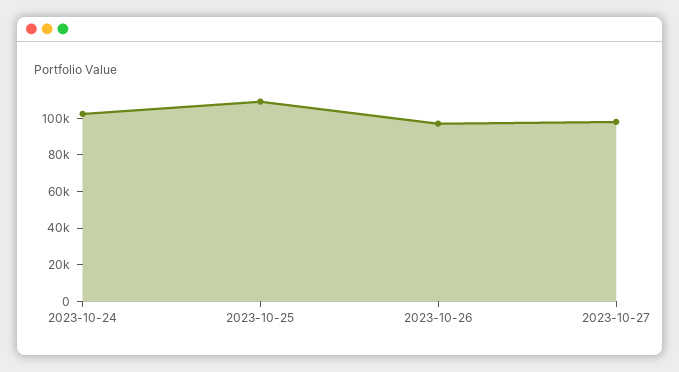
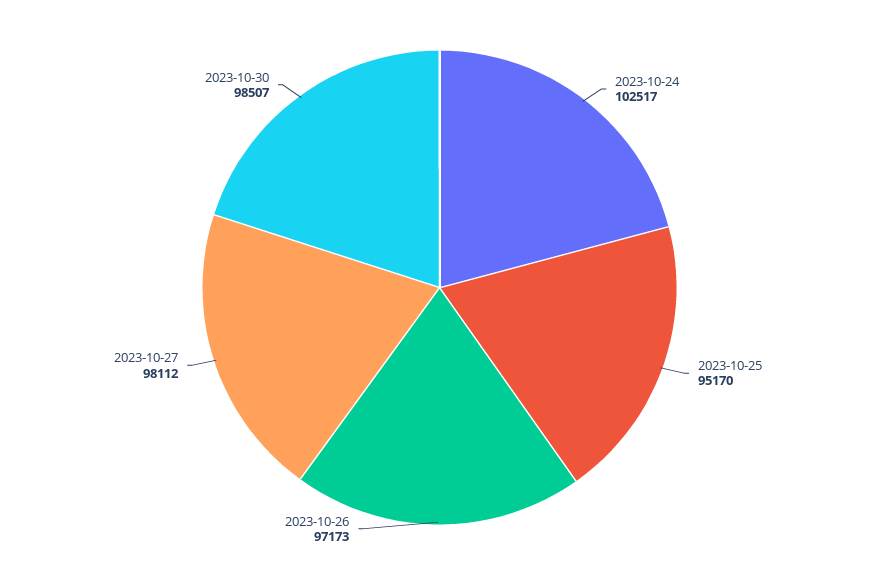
2023-10-25: 110000 -> 95170
2023-10-30: none -> 98507

